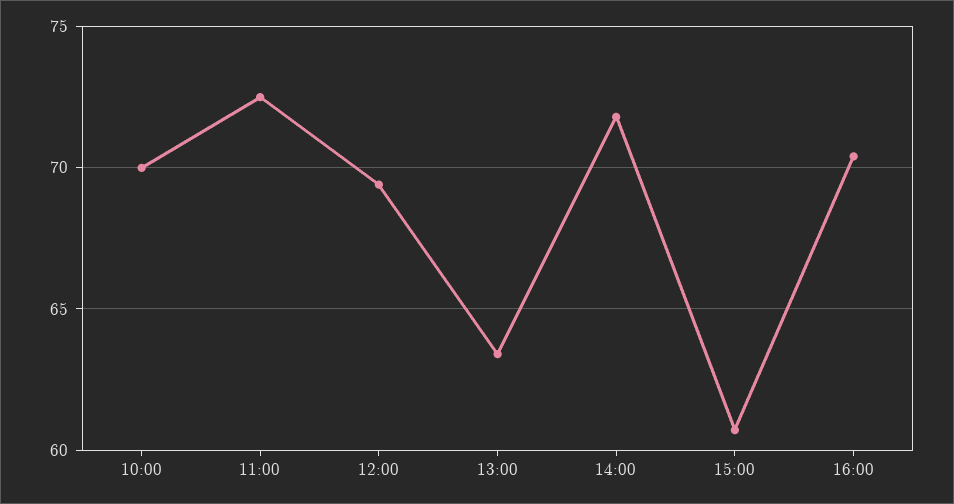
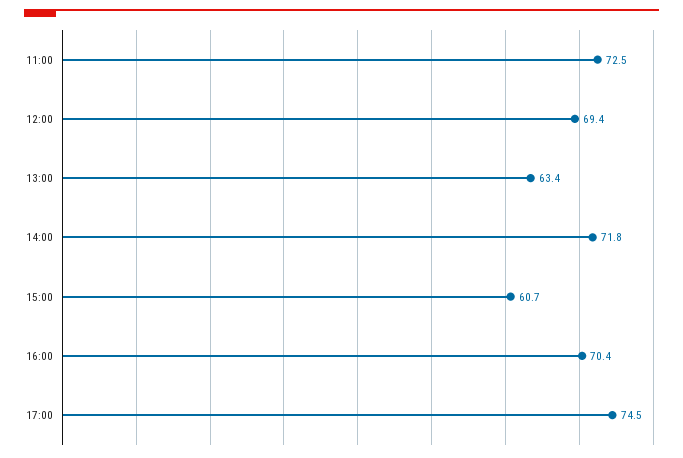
10:00: 70 -> none
17:00: none -> 74.5

